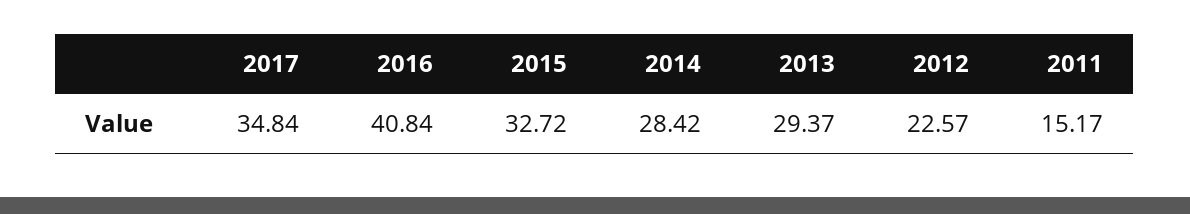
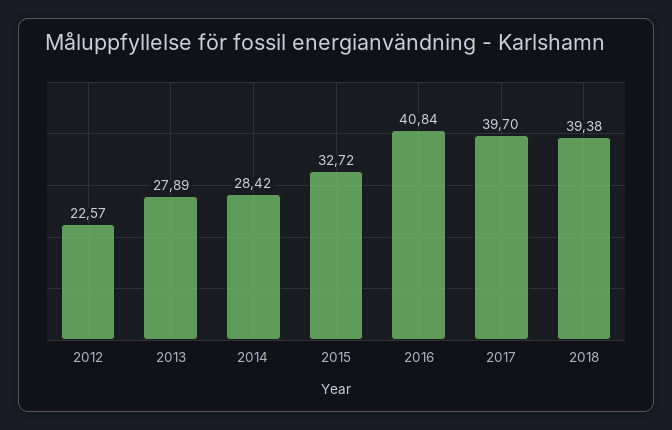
2017: 34.84 -> 39.7
2013: 29.37 -> 27.89
2011: 15.17 -> none
2018: none -> 39.38

